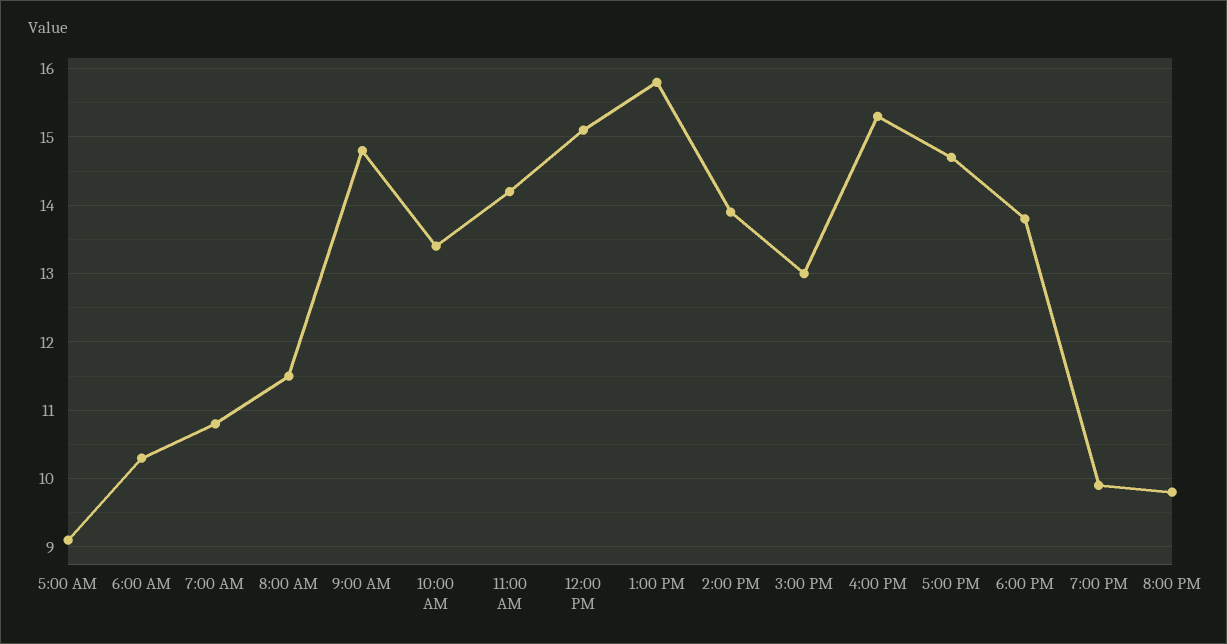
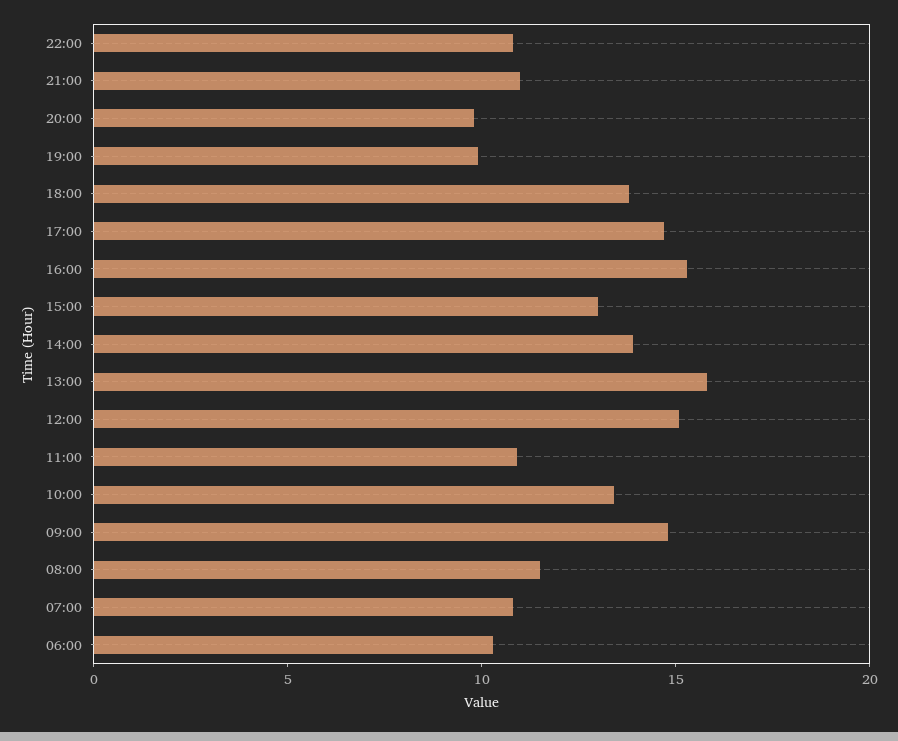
5:00 AM: 9.1 -> none
11:00 AM: 14.2 -> 11
22:00: none -> 11
21:00: none -> 11

